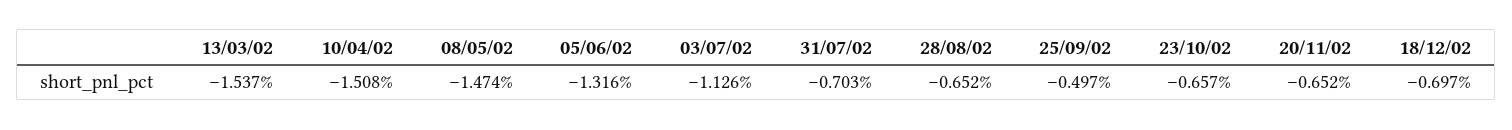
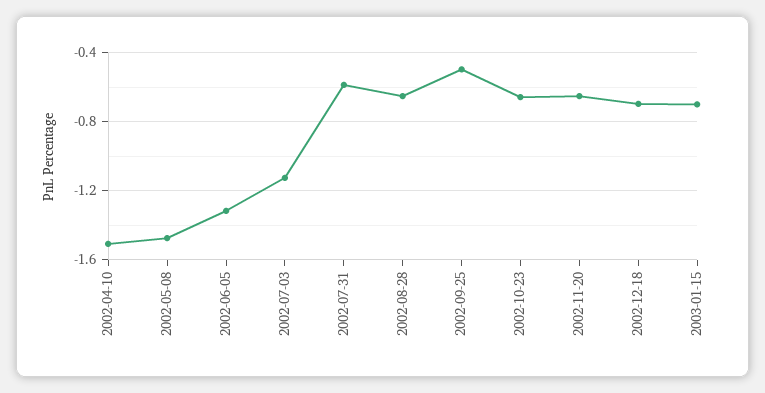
13/03/02: -1.537 -> none
31/07/02: -0.703 -> -0.6
2003-01-15: none -> -0.7

